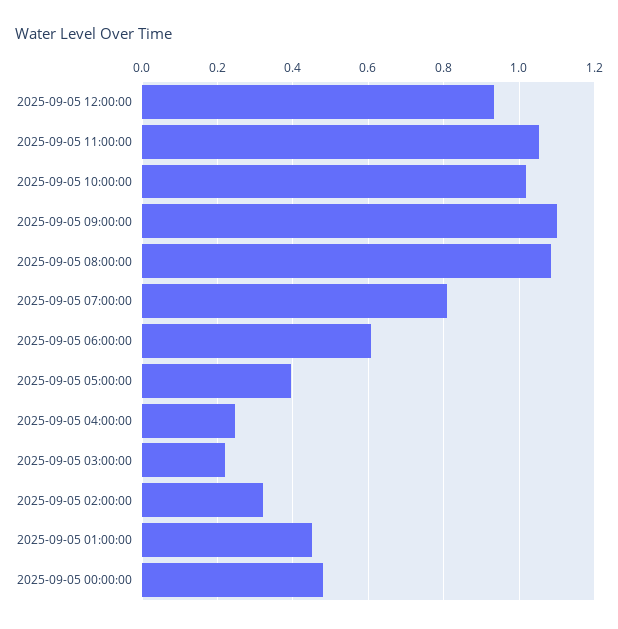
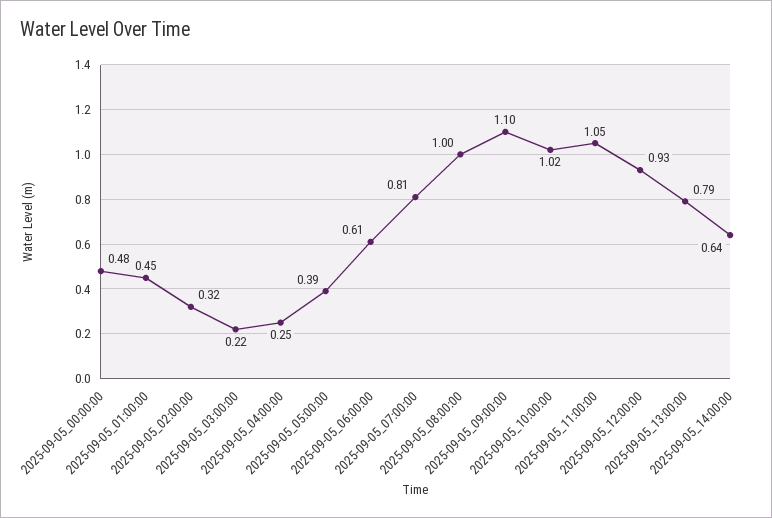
2025-09-05 08:00:00: 1.08 -> 1
2025-09-05_13:00:00: none -> 0.79
2025-09-05_14:00:00: none -> 0.64

